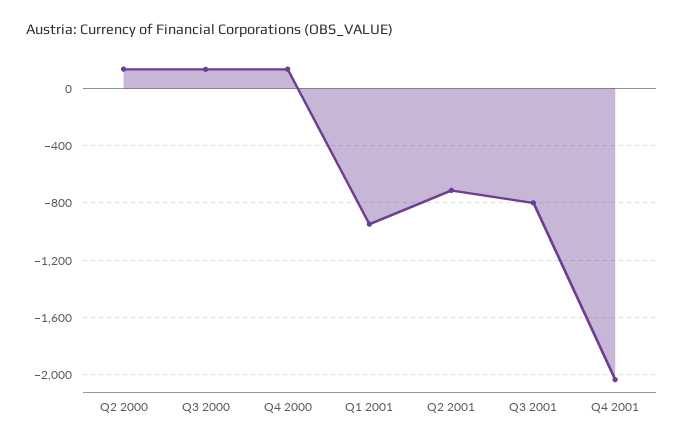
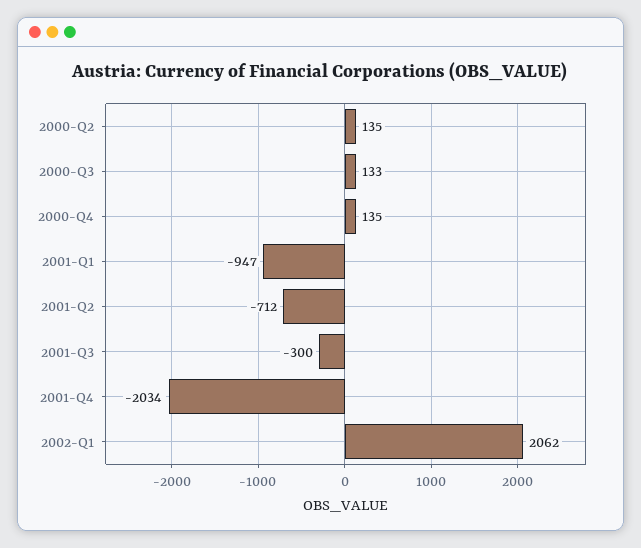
Q3 2001: -800 -> -300
2002-Q1: none -> 2062

